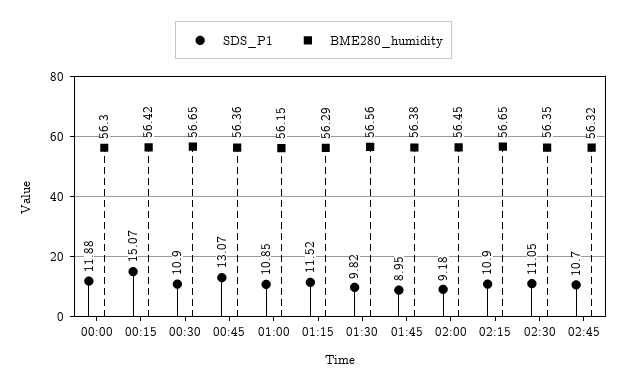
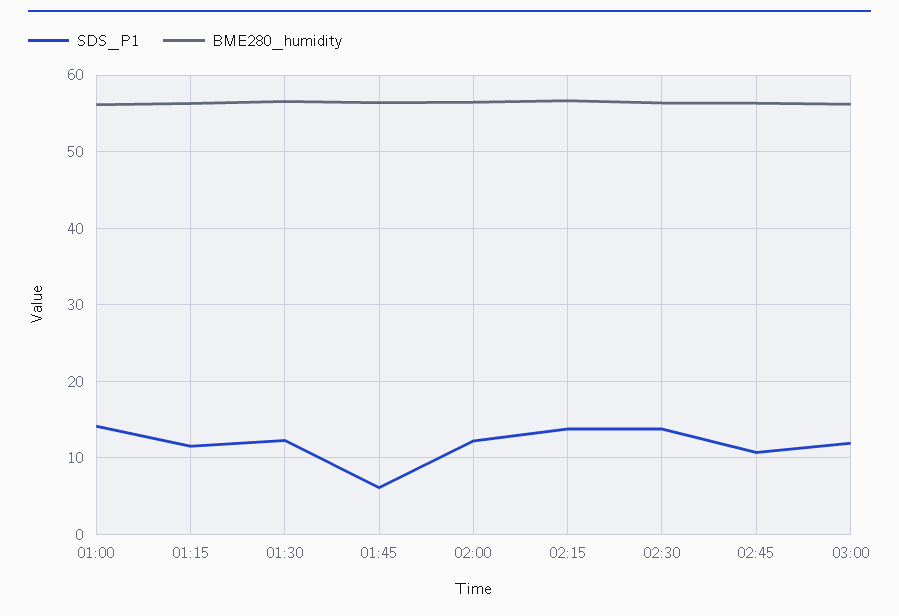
SDS_P1, 00:00: 11.88 -> none
BME280_humidity, 00:00: 56.3 -> none
SDS_P1, 00:15: 15.07 -> none
BME280_humidity, 00:15: 56.42 -> none
SDS_P1, 00:30: 10.9 -> none
BME280_humidity, 00:30: 56.65 -> none
SDS_P1, 00:45: 13.07 -> none
BME280_humidity, 00:45: 56.36 -> none
SDS_P1, 01:00: 10.85 -> 14
SDS_P1, 01:30: 9.82 -> 12
SDS_P1, 01:45: 8.95 -> 6
SDS_P1, 02:00: 9.18 -> 12
SDS_P1, 02:15: 10.9 -> 14
SDS_P1, 02:30: 11.05 -> 14
SDS_P1, 03:00: none -> 12
BME280_humidity, 03:00: none -> 56

